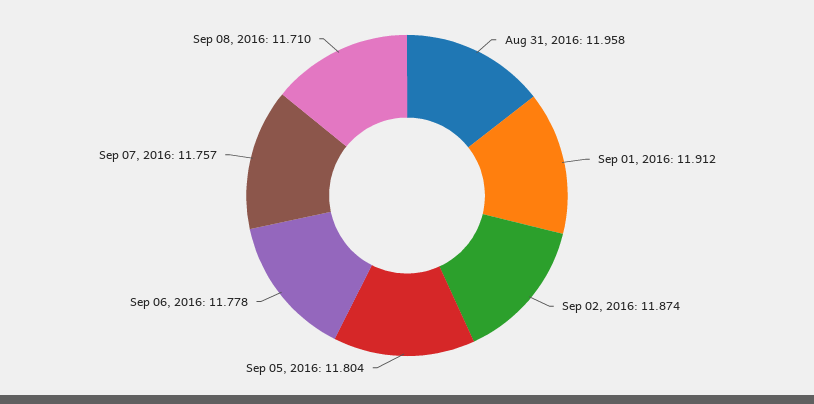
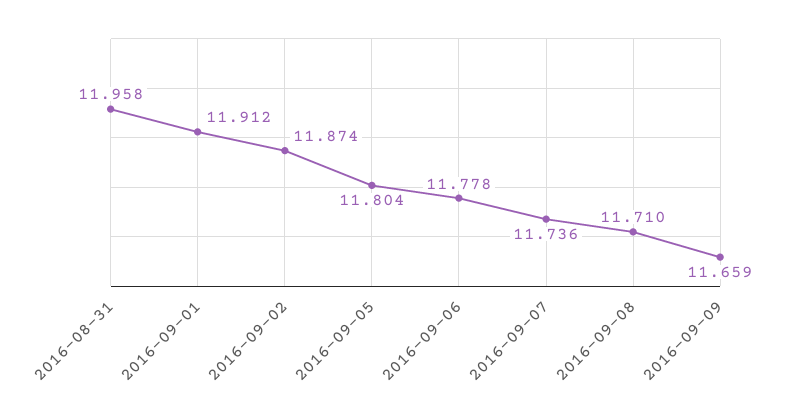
Sep 07, 2016: 11.757 -> 11.736
2016-09-09: none -> 11.659

